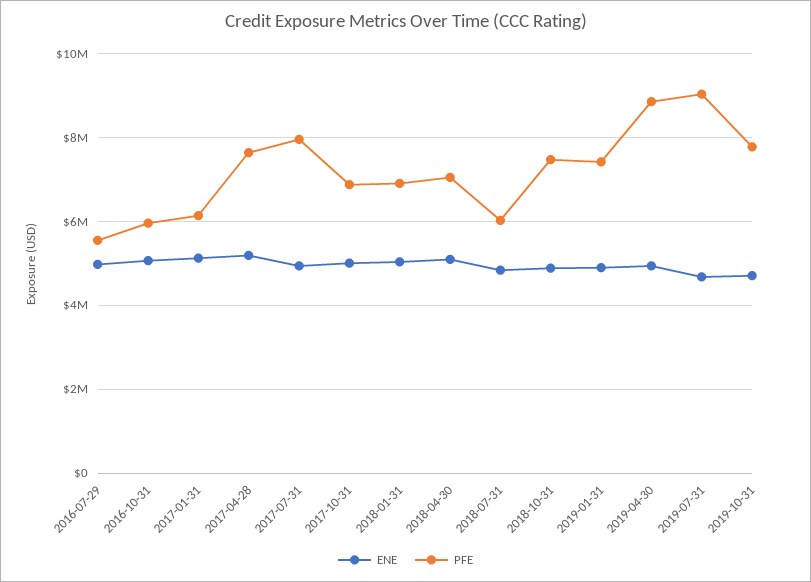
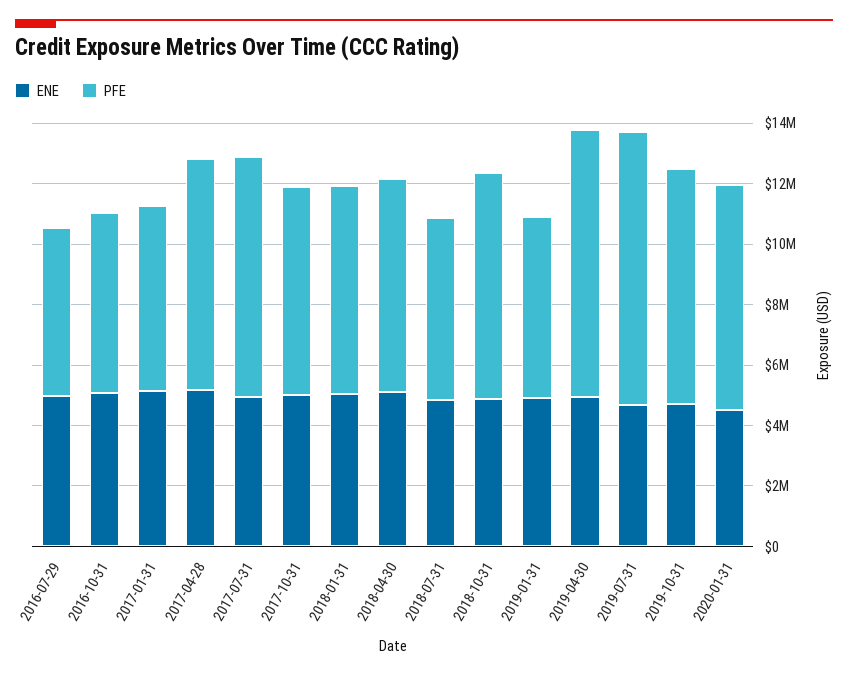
PFE, 2019-01-31: 7400000 -> 6000000
ENE, 2020-01-31: none -> 4500000
PFE, 2020-01-31: none -> 7500000

